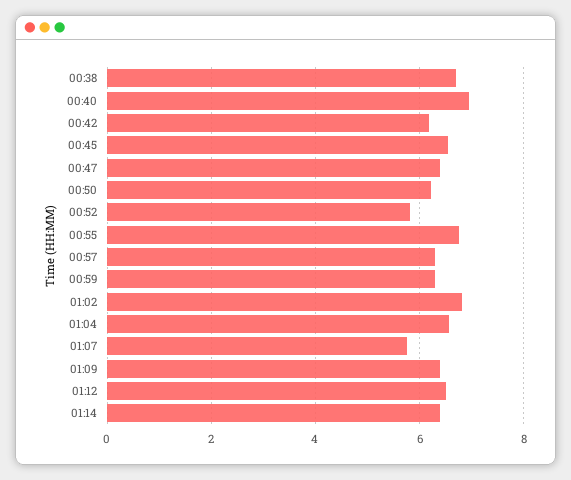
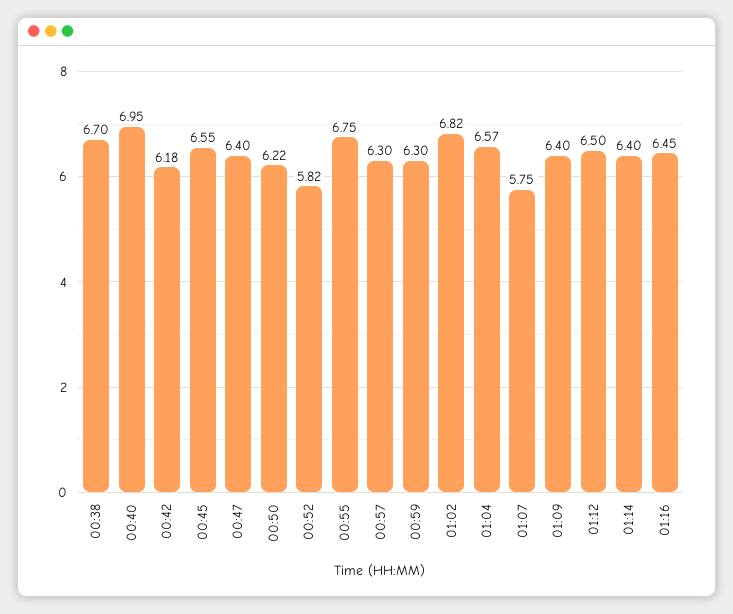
01:16: none -> 6.45

